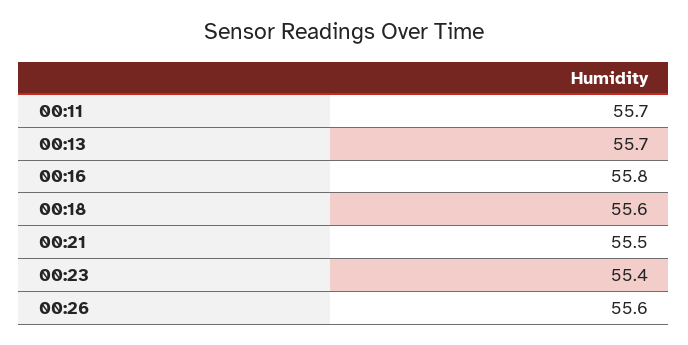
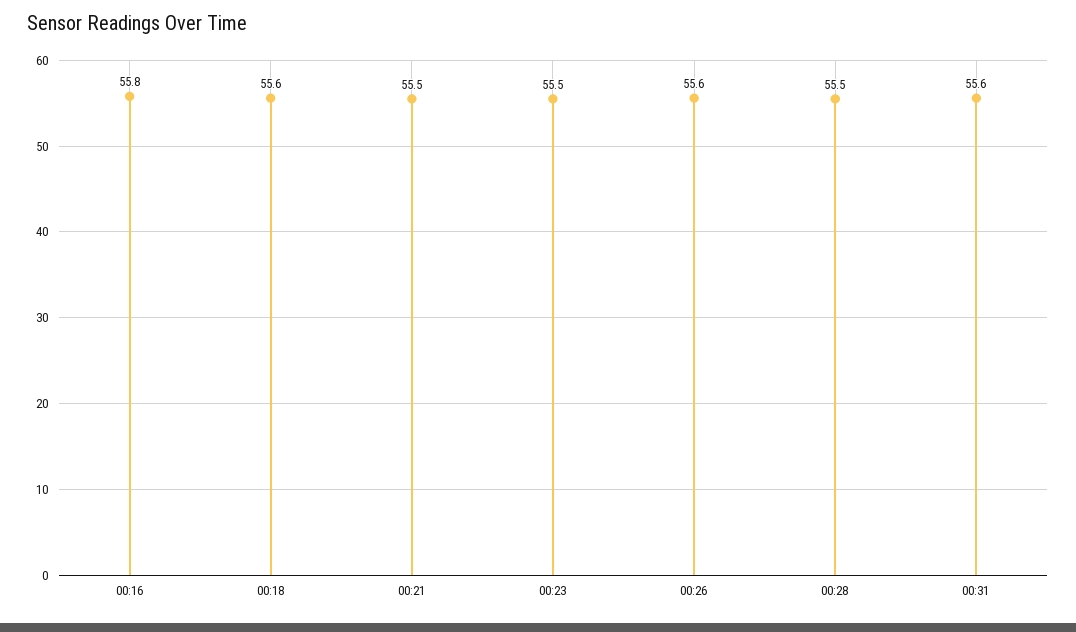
00:11: 55.7 -> none
00:13: 55.7 -> none
00:23: 55.4 -> 55.5
00:28: none -> 55.5
00:31: none -> 55.6

